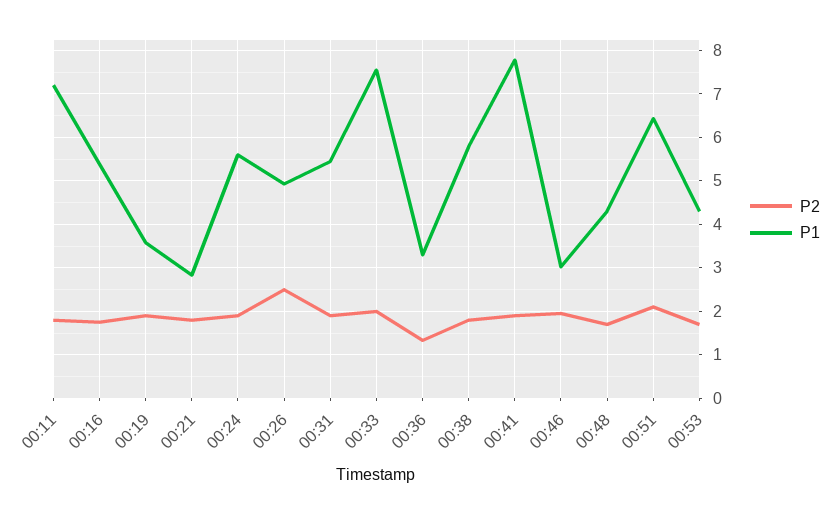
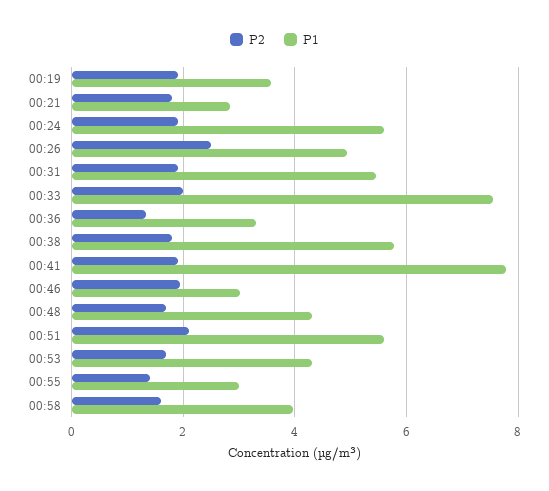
P2, 00:11: 1.8 -> none
P1, 00:11: 7.2 -> none
P2, 00:16: 1.8 -> none
P1, 00:16: 5.4 -> none
P1, 00:51: 6.4 -> 5.6
P2, 00:55: none -> 1.4
P1, 00:55: none -> 3
P2, 00:58: none -> 1.6
P1, 00:58: none -> 4

